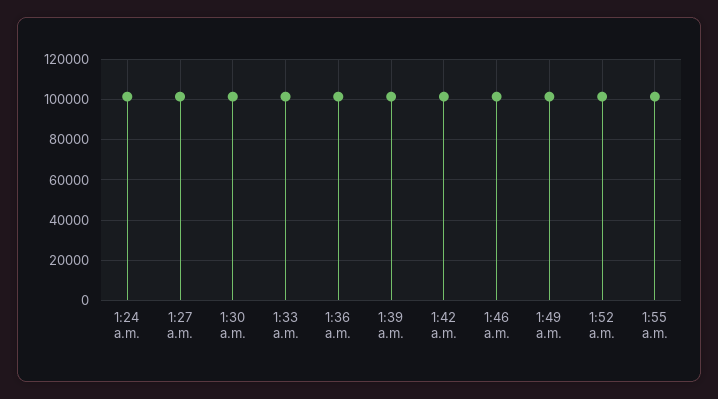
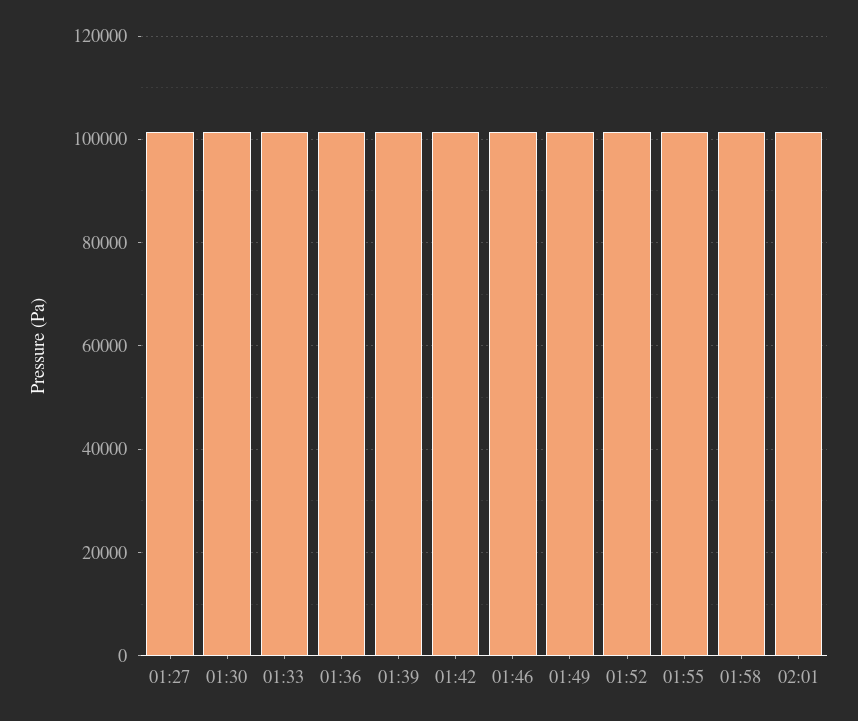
1:24 a.m.: 100000 -> none
01:58: none -> 102000
02:01: none -> 102000

